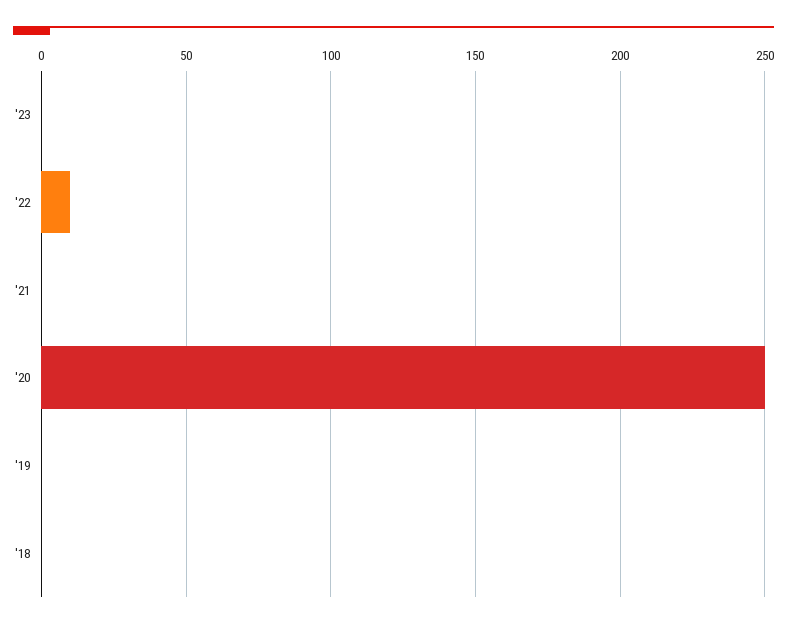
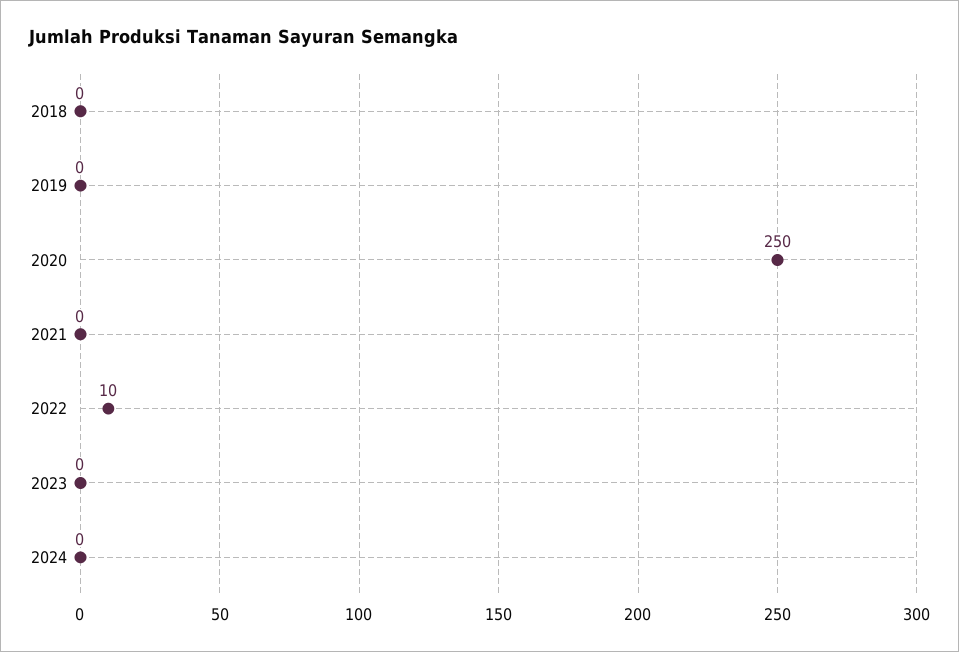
2024: none -> 0

